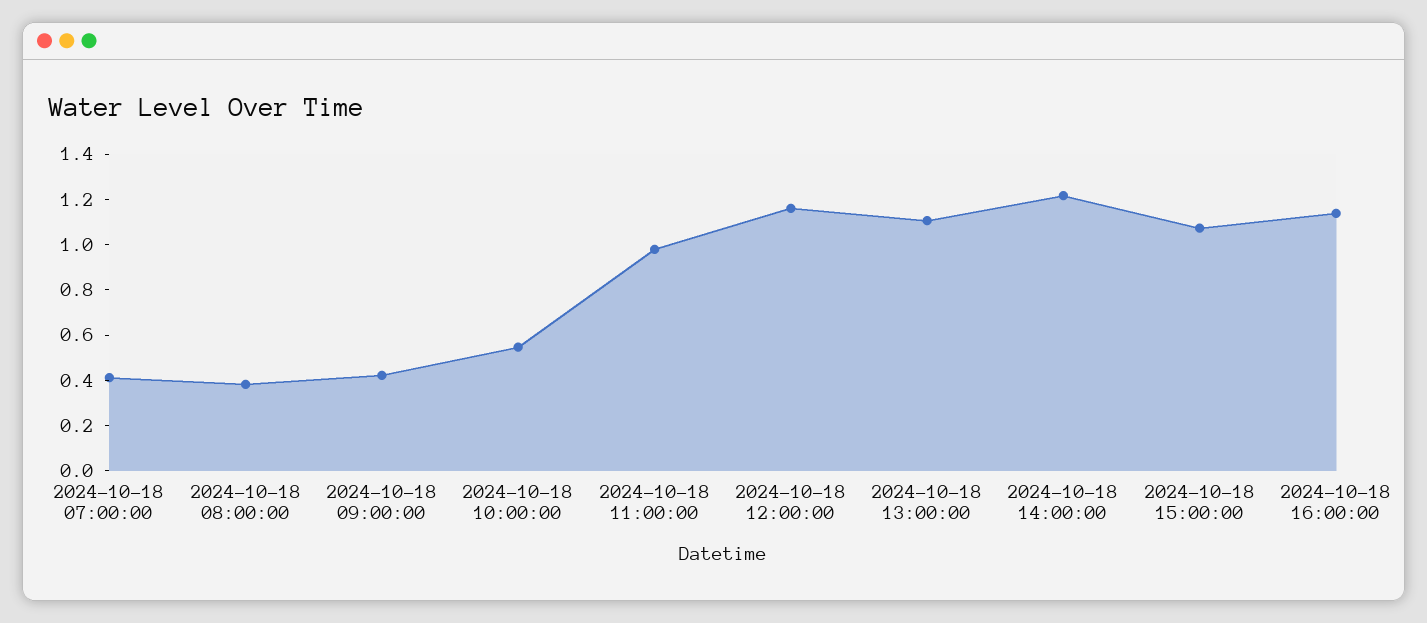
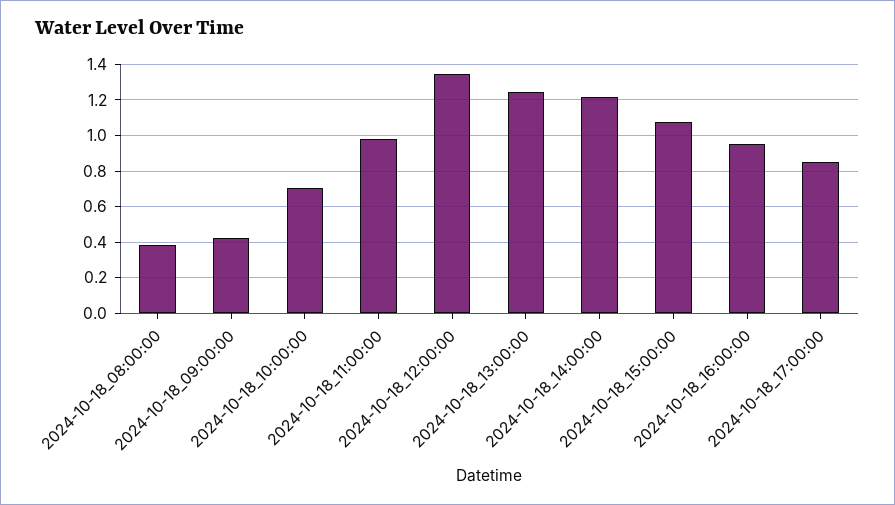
2024-10-18 07:00:00: 0.4 -> none
2024-10-18 10:00:00: 0.55 -> 0.7
2024-10-18 12:00:00: 1.15 -> 1.35
2024-10-18 13:00:00: 1.1 -> 1.25
2024-10-18 16:00:00: 1.15 -> 0.95
2024-10-18_17:00:00: none -> 0.85

